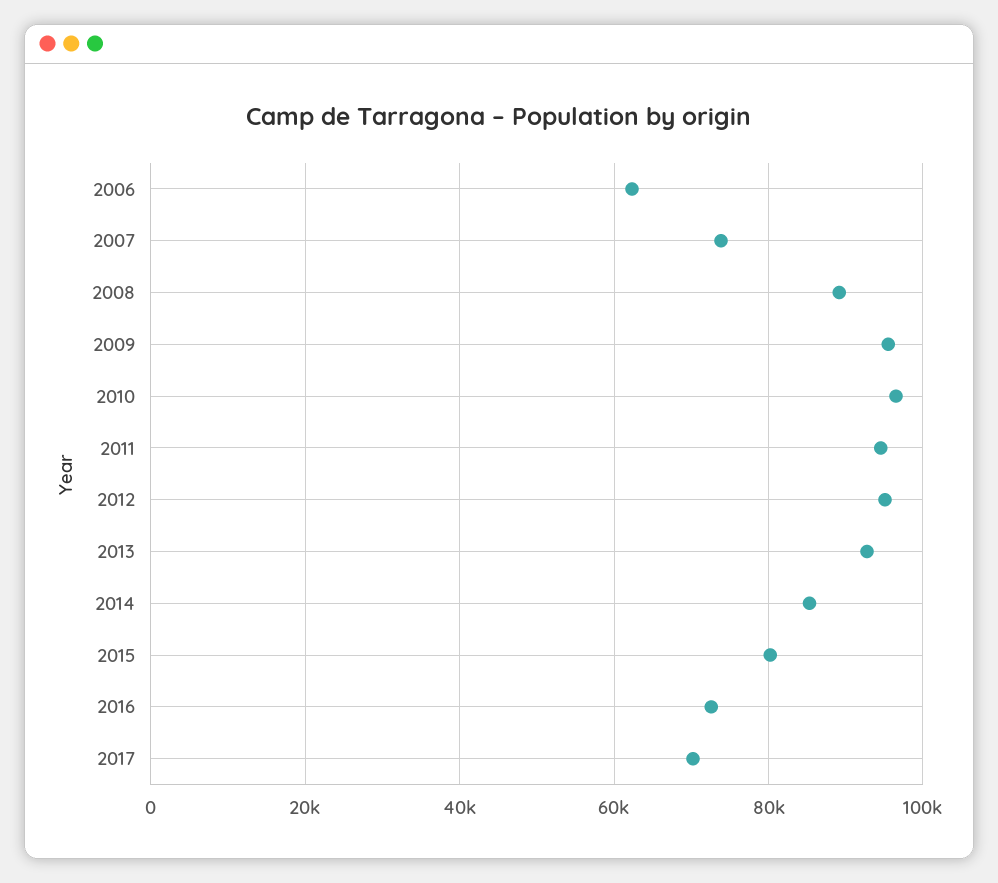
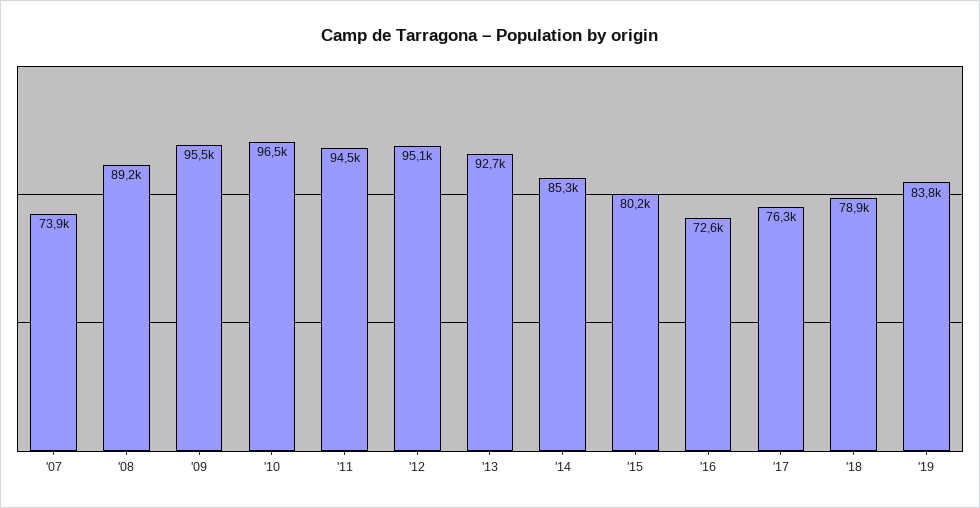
2006: 62000 -> none
2017: 70000 -> 76300
'18: none -> 78900
'19: none -> 83800

